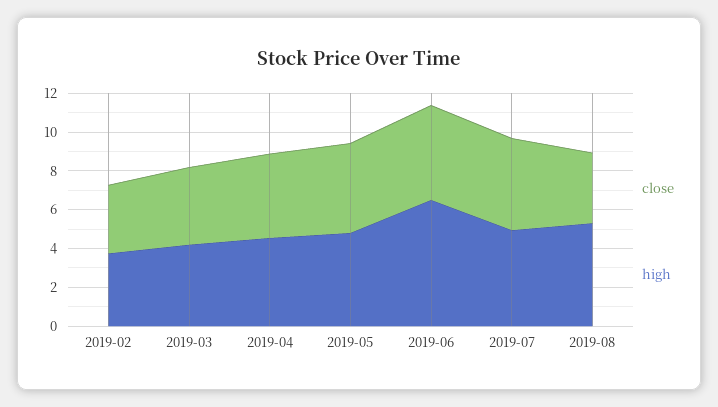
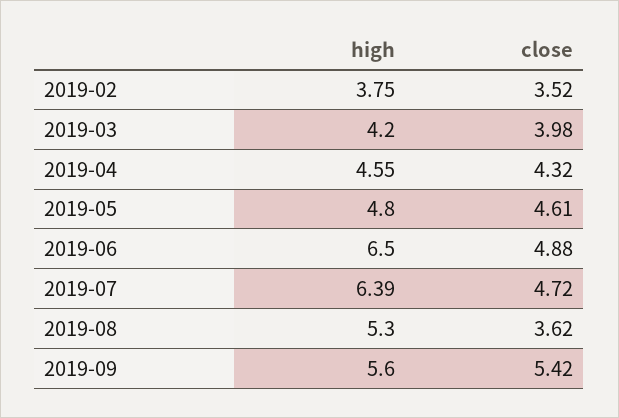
high, 2019-07: 5 -> 6.39
high, 2019-09: none -> 5.6
close, 2019-09: none -> 5.42

